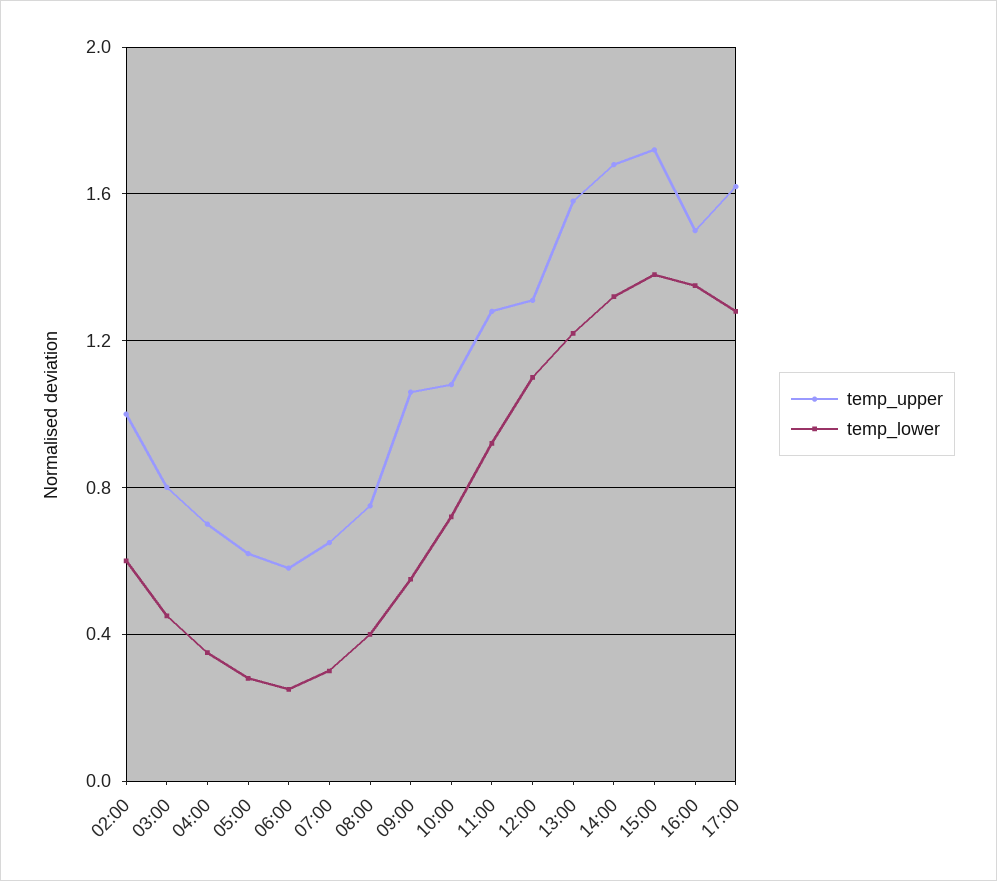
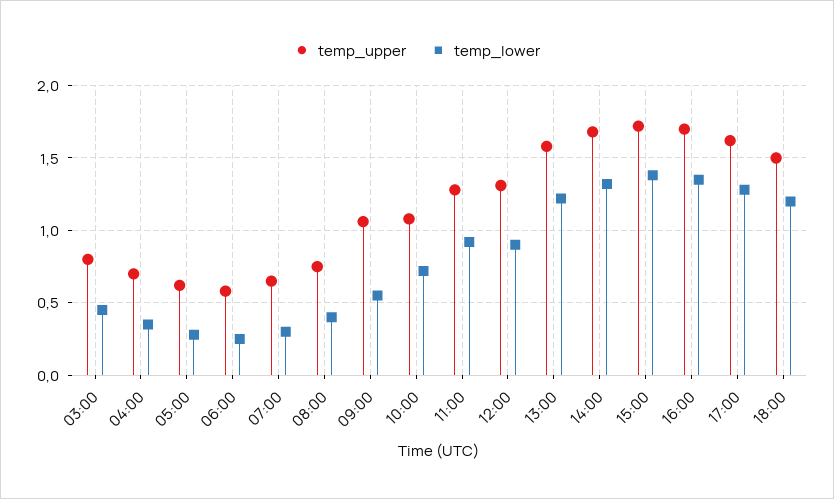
temp_upper, 02:00: 1 -> none
temp_lower, 02:00: 0.6 -> none
temp_lower, 12:00: 1.1 -> 0.9
temp_upper, 16:00: 1.5 -> 1.7
temp_upper, 18:00: none -> 1.5
temp_lower, 18:00: none -> 1.2

